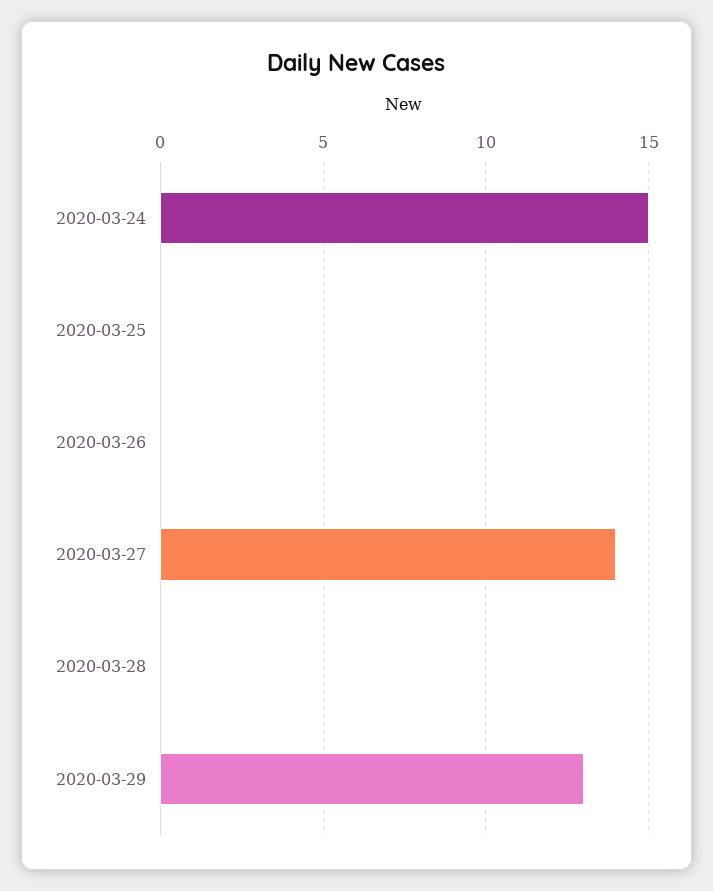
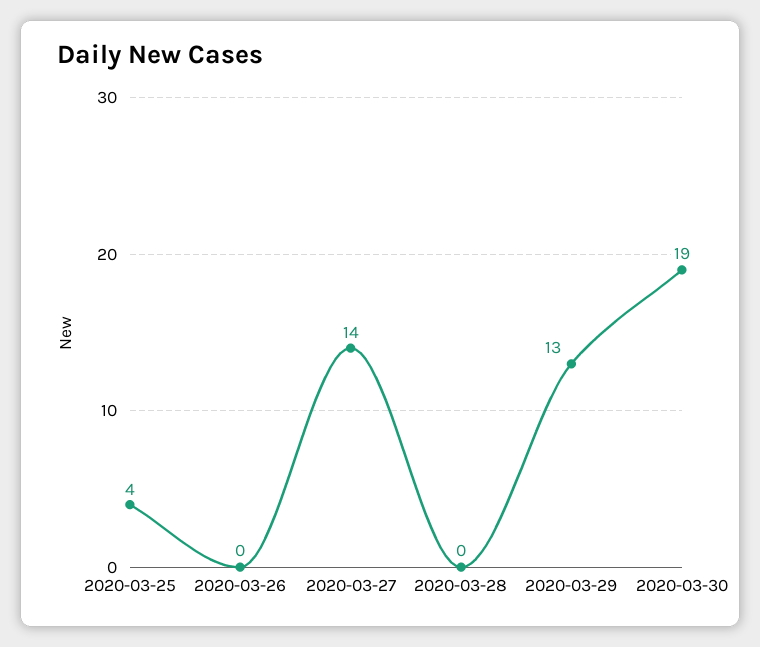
2020-03-24: 15 -> none
2020-03-25: 0 -> 4
2020-03-30: none -> 19

